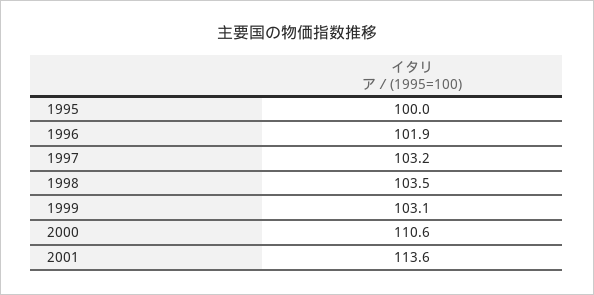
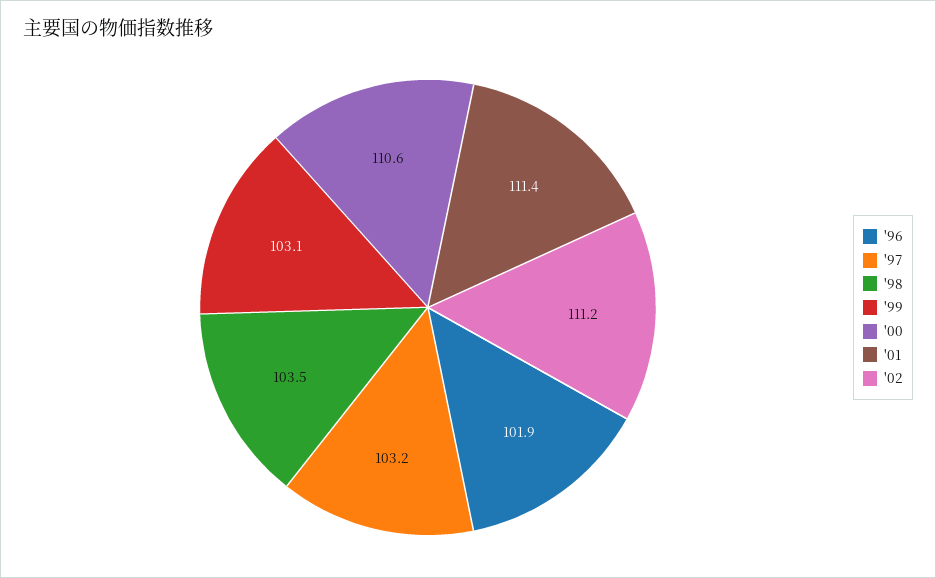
1995: 100 -> none
2001: 113.6 -> 111.4
'02: none -> 111.2

